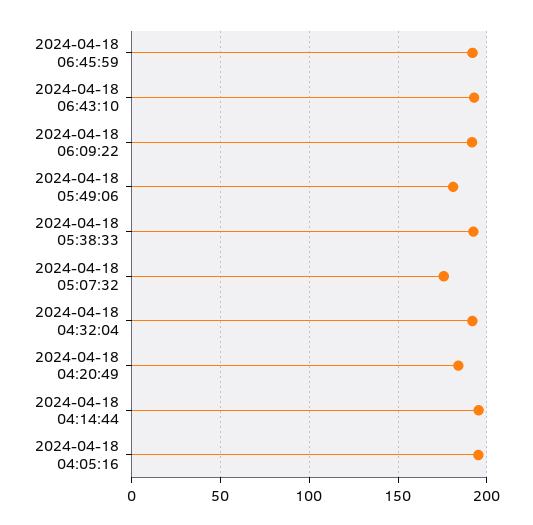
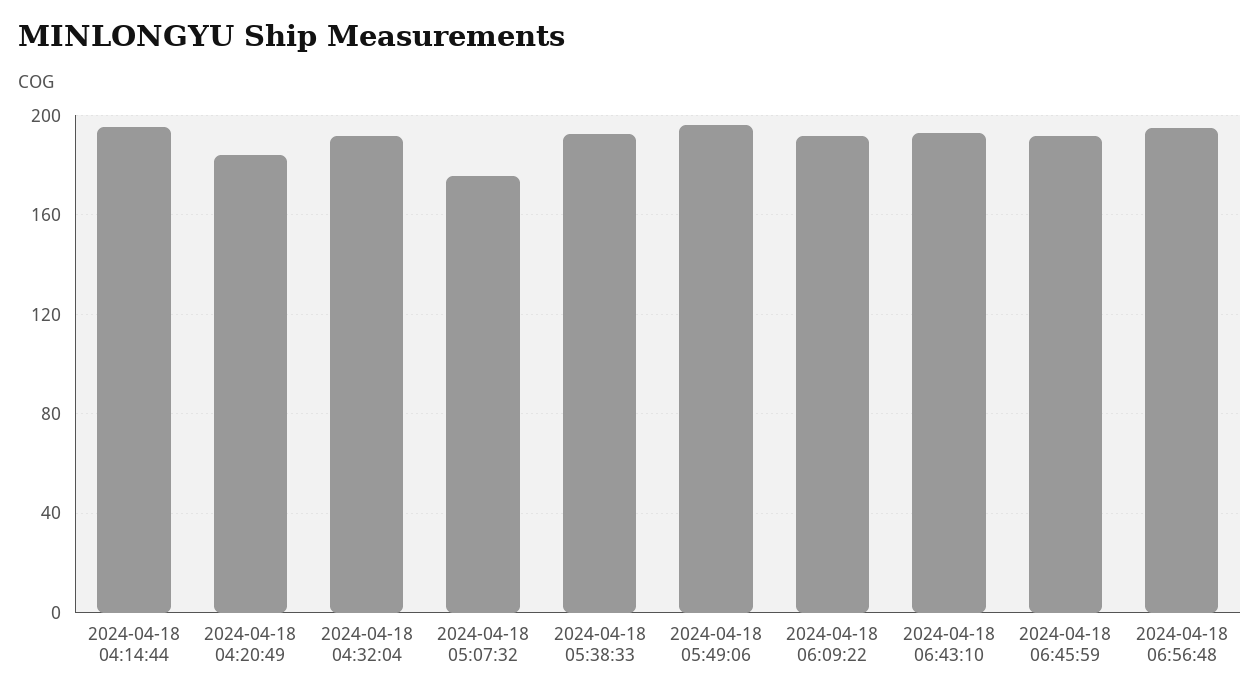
2024-04-18 05:49:06: 180 -> 195
2024-04-18 04:05:16: 195 -> none
2024-04-18 06:56:48: none -> 195

